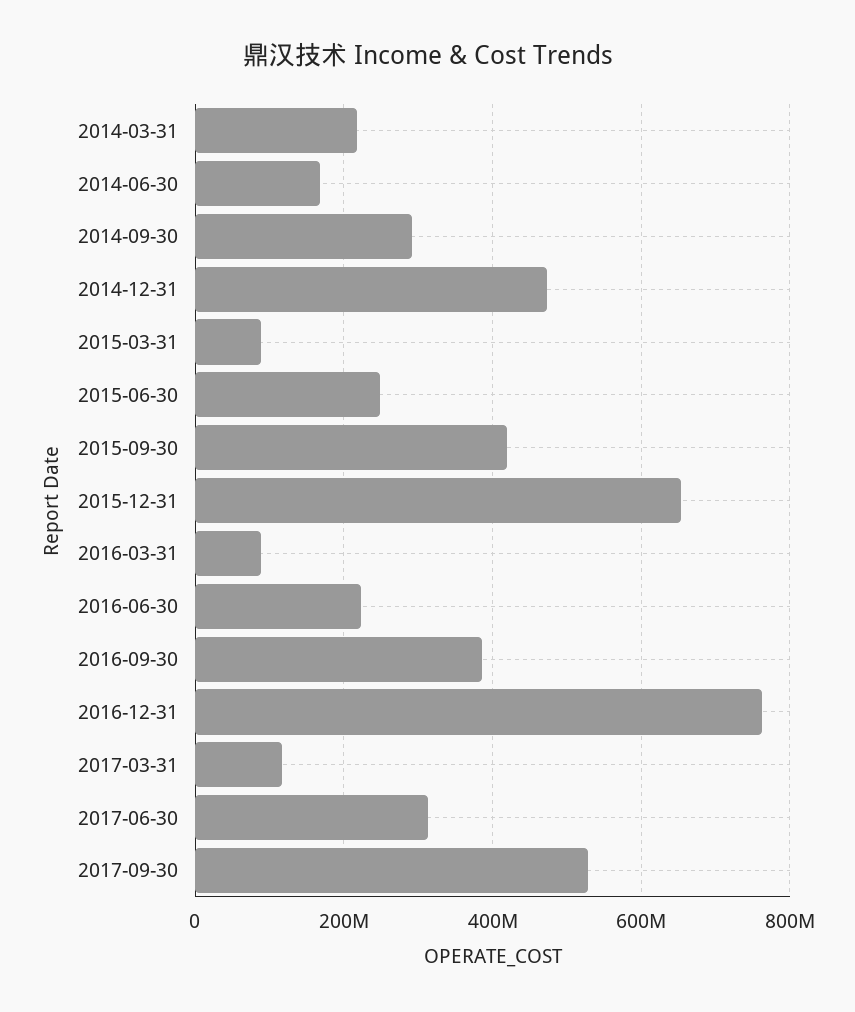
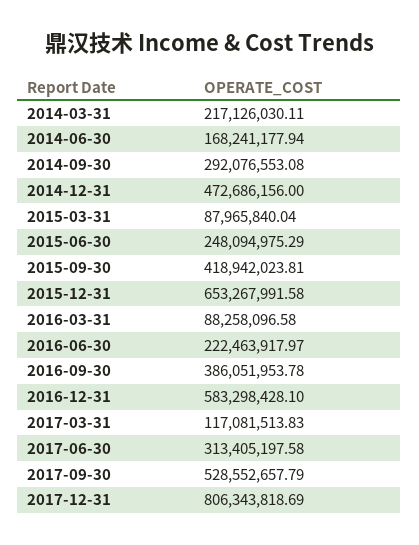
2016-12-31: 760000000 -> 583298428.1
2017-12-31: none -> 806343818.69

